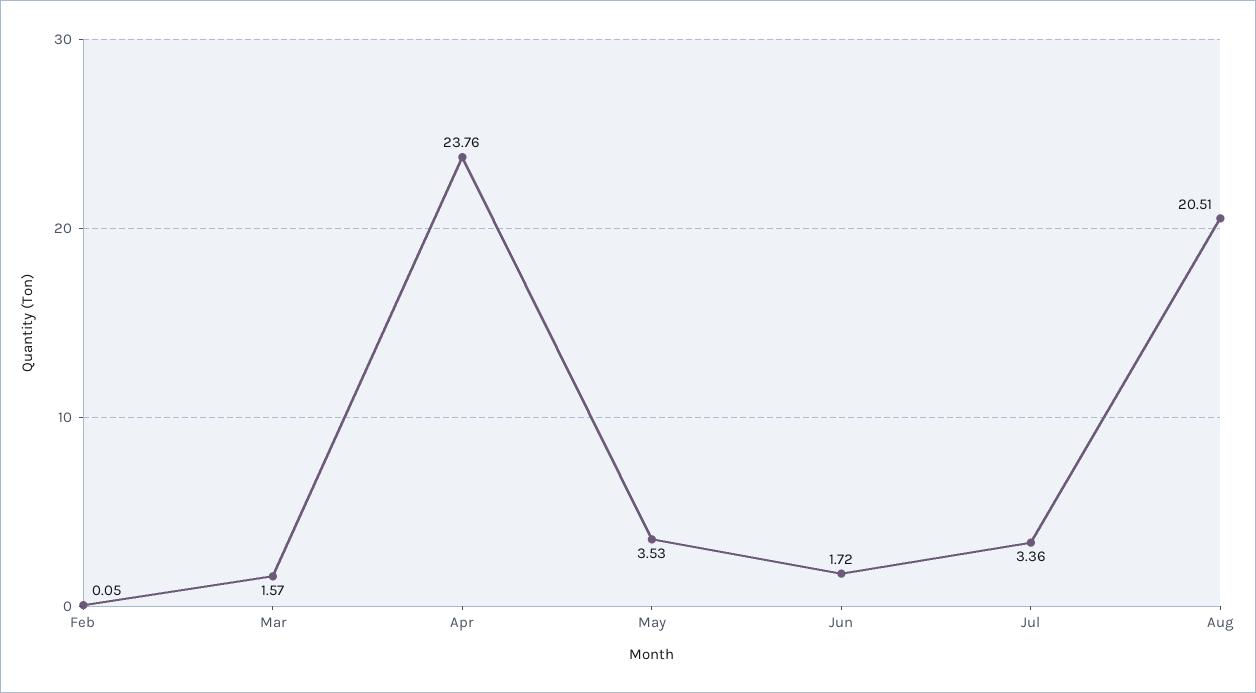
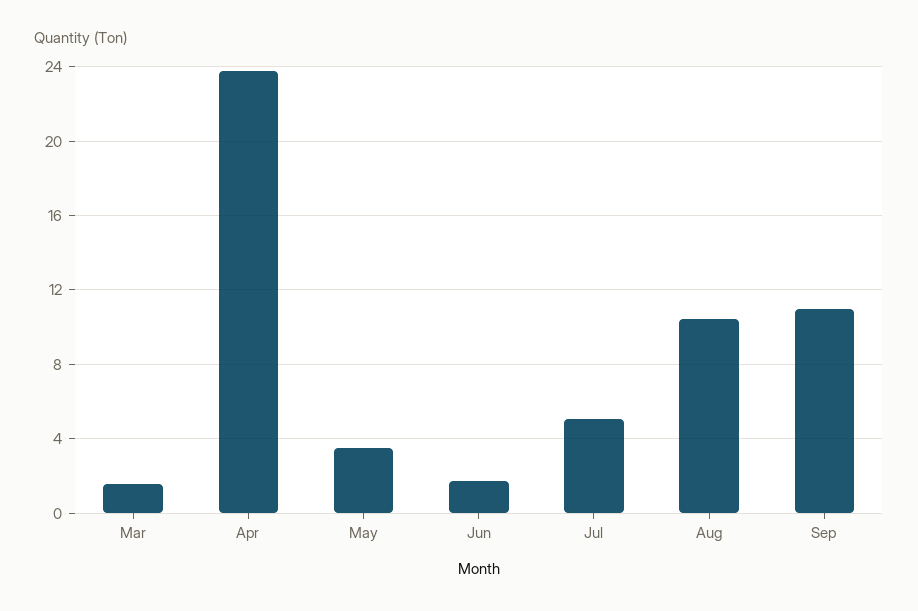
Feb: 0.05 -> none
Jul: 3.36 -> 5
Aug: 20.51 -> 10.5
Sep: none -> 11

